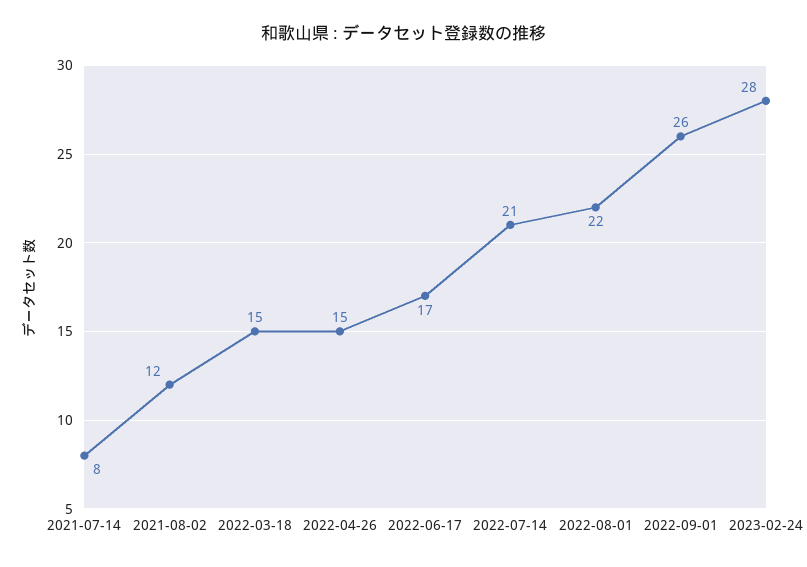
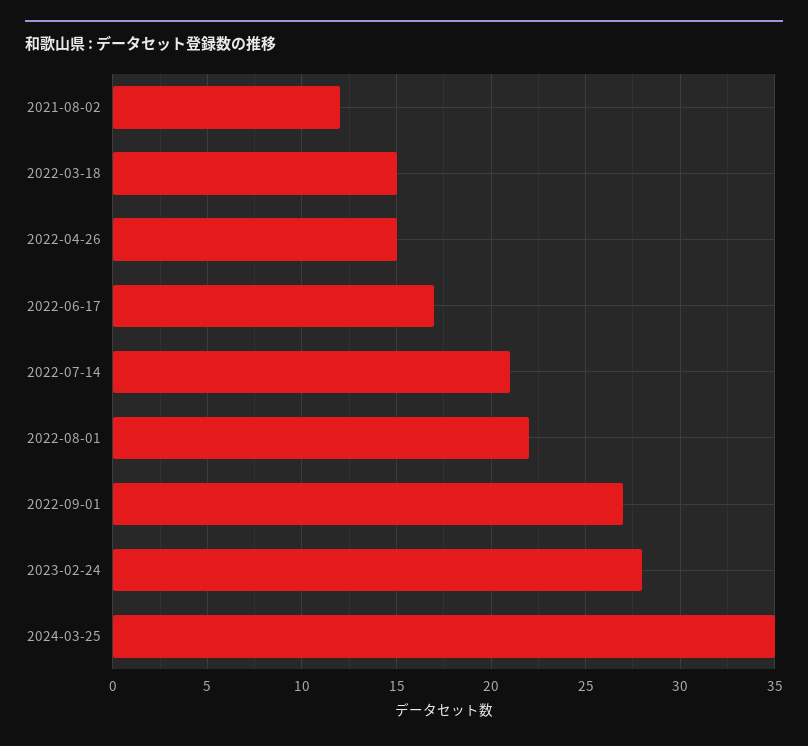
2021-07-14: 8 -> none
2022-09-01: 26 -> 27
2024-03-25: none -> 35

